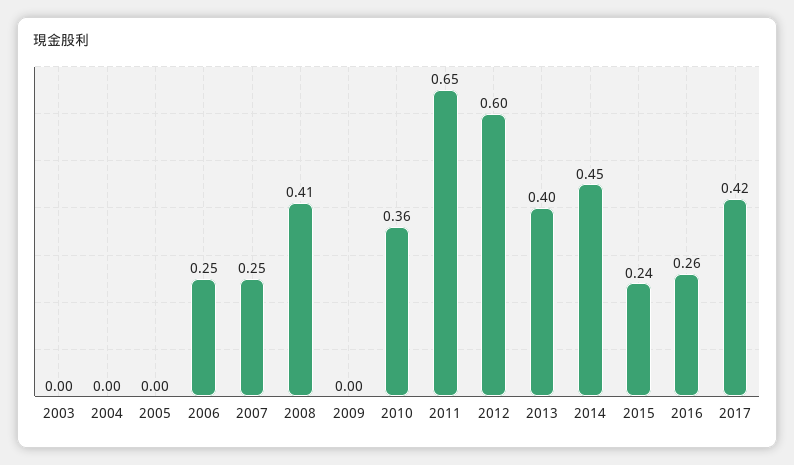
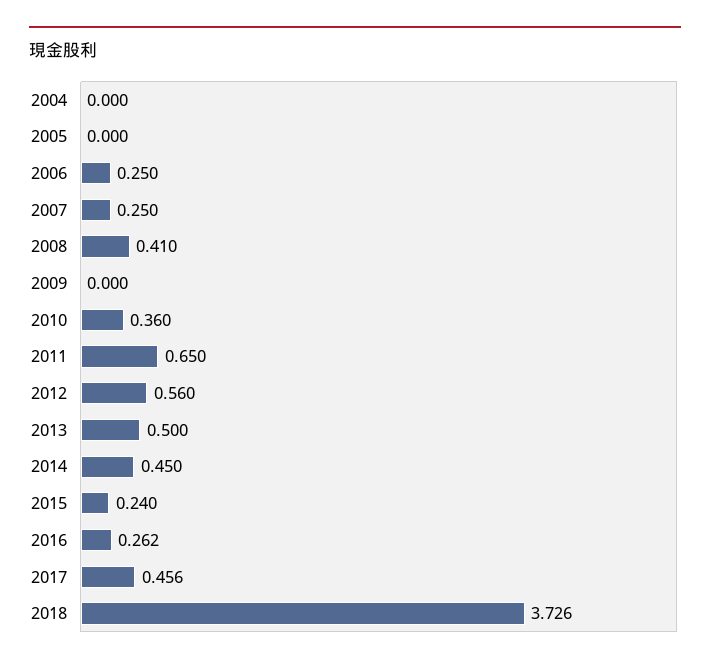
2003: 0 -> none
2012: 0.6 -> 0.56
2013: 0.4 -> 0.5
2017: 0.42 -> 0.456
2018: none -> 3.726

